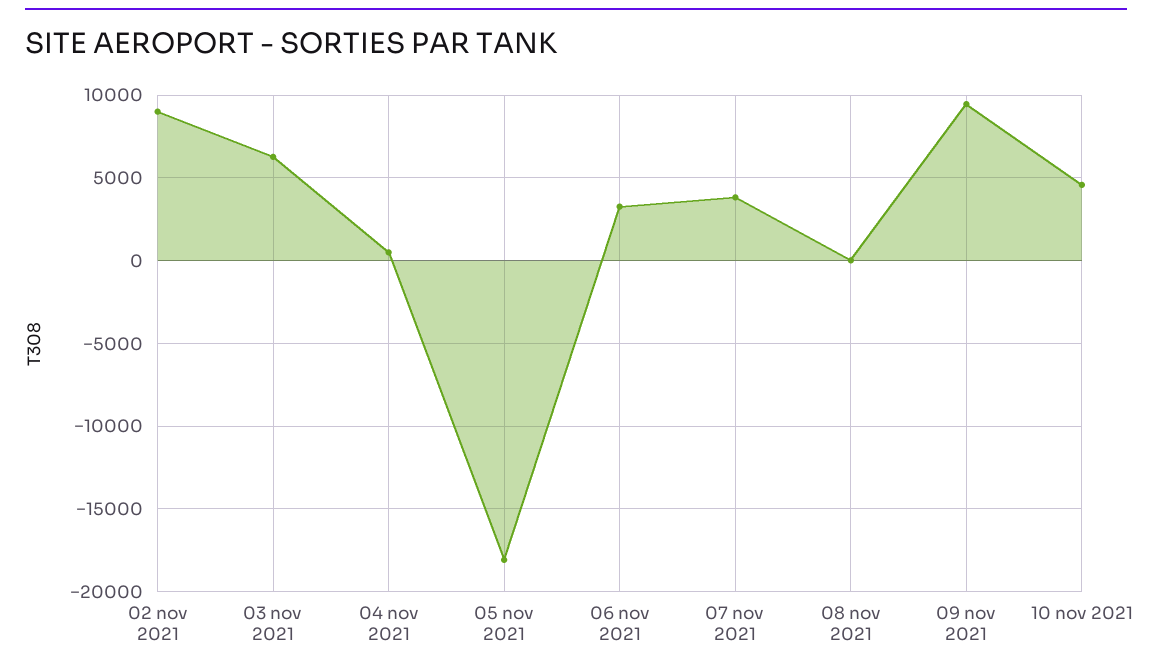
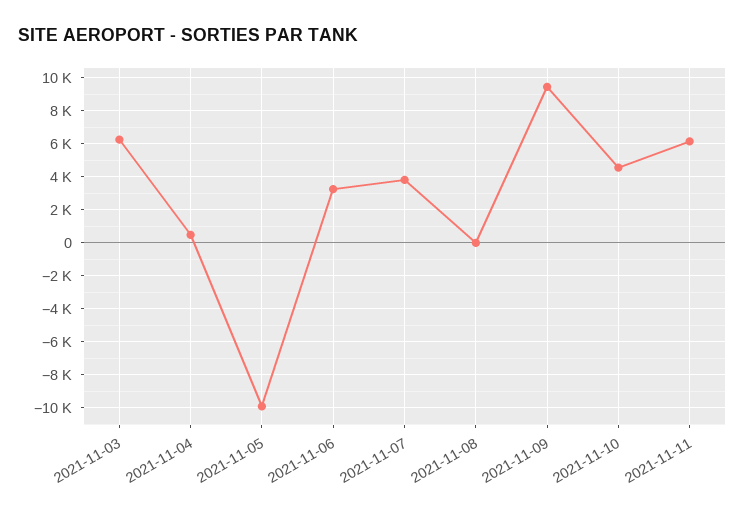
02 nov 2021: 9000 -> none
05 nov 2021: -18000 -> -10000
2021-11-11: none -> 6000

